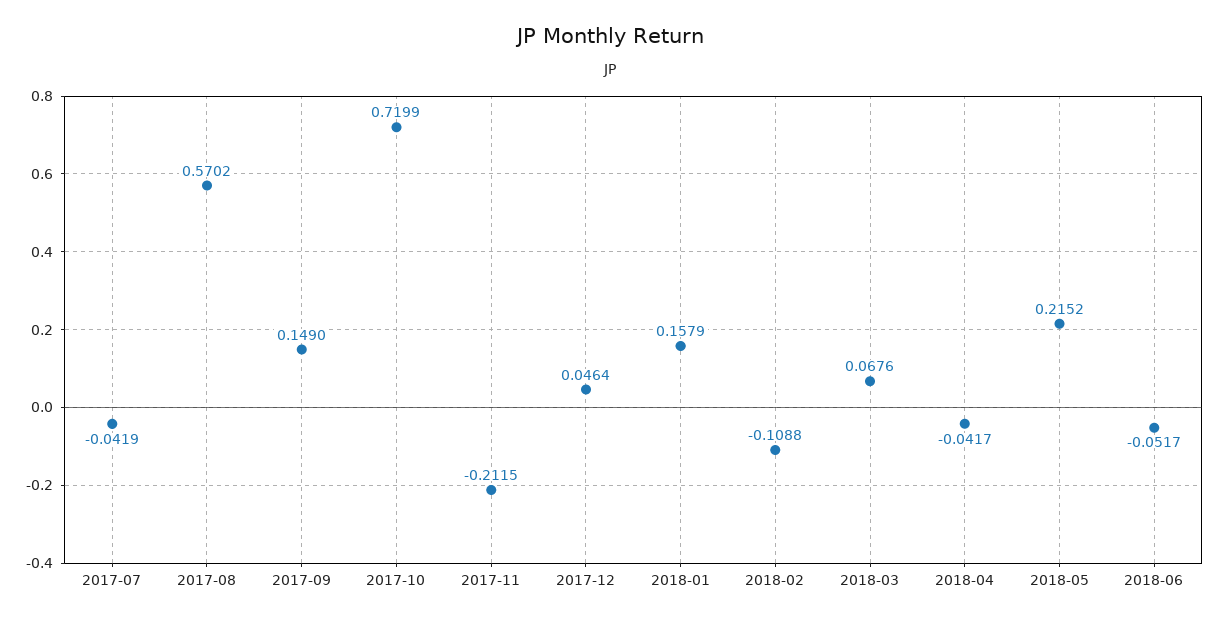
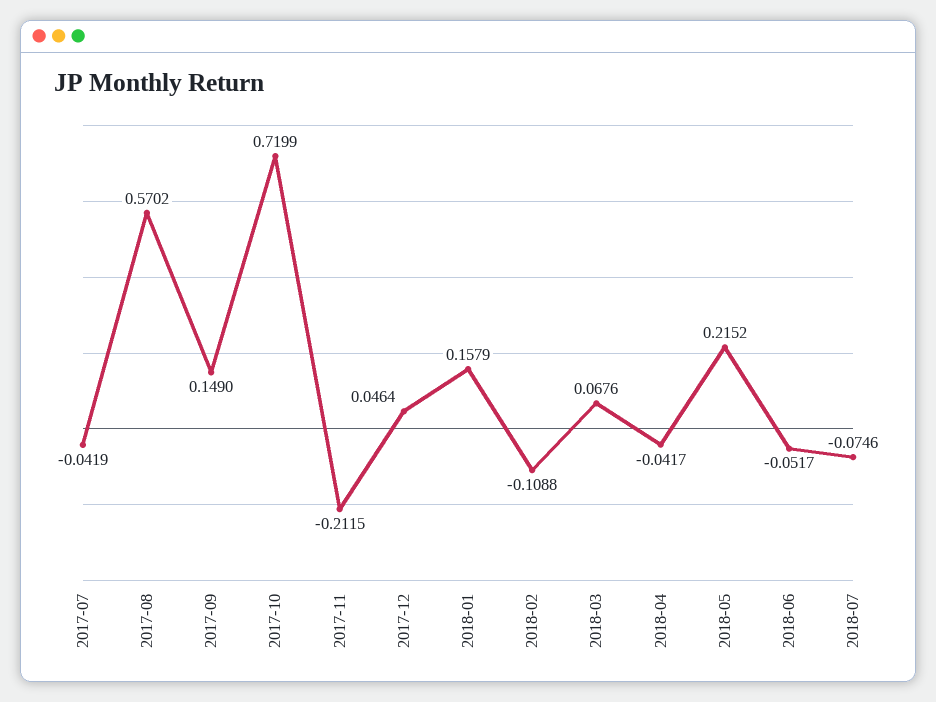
2018-07: none -> -0.0746

